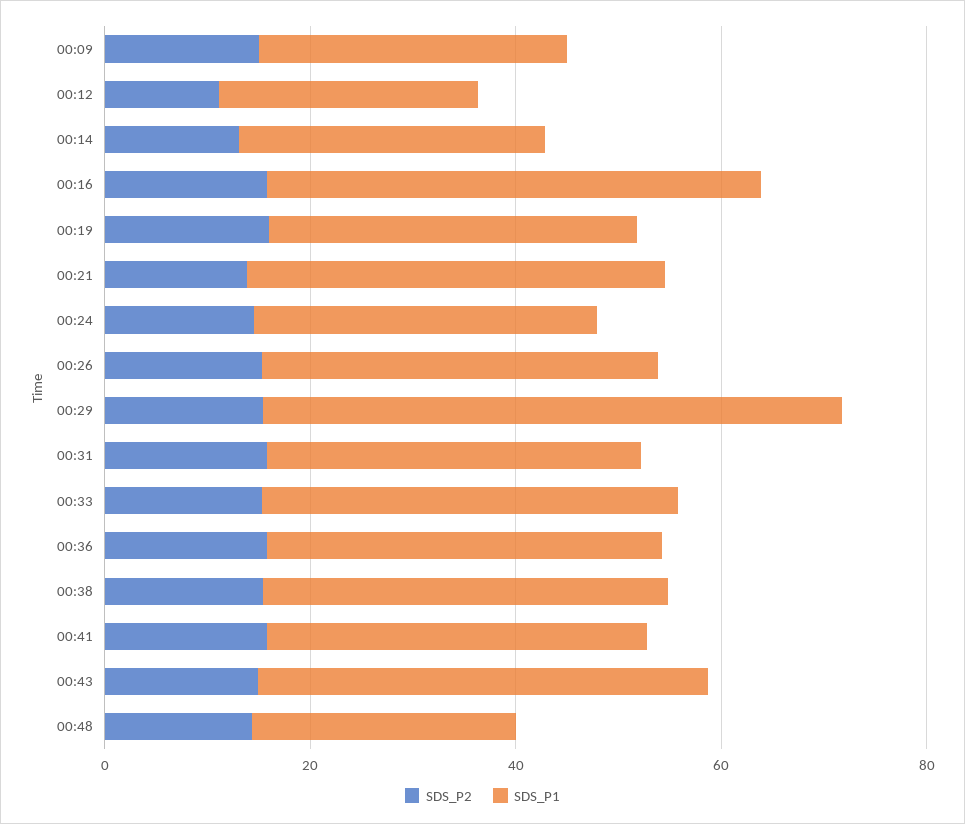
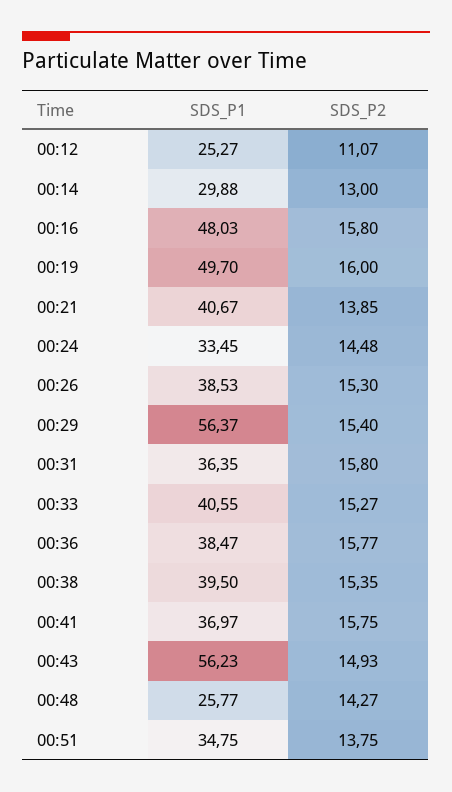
SDS_P2, 00:09: 15 -> none
SDS_P1, 00:09: 30 -> none
SDS_P1, 00:19: 35 -> 49.7
SDS_P1, 00:43: 45 -> 56.23
SDS_P1, 00:51: none -> 34.75
SDS_P2, 00:51: none -> 13.75

